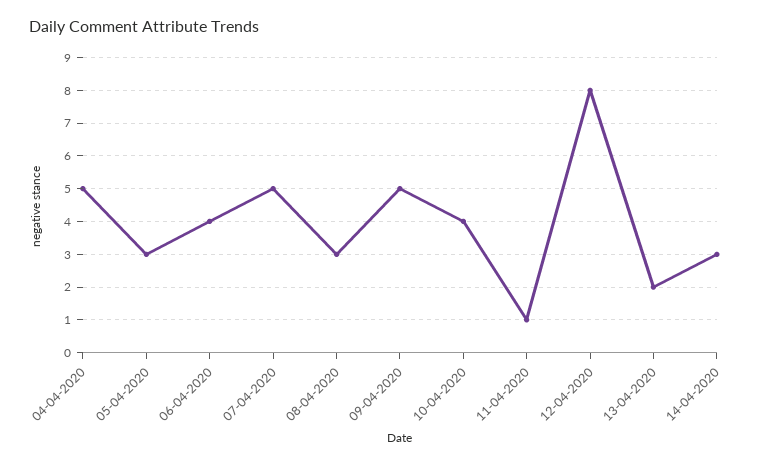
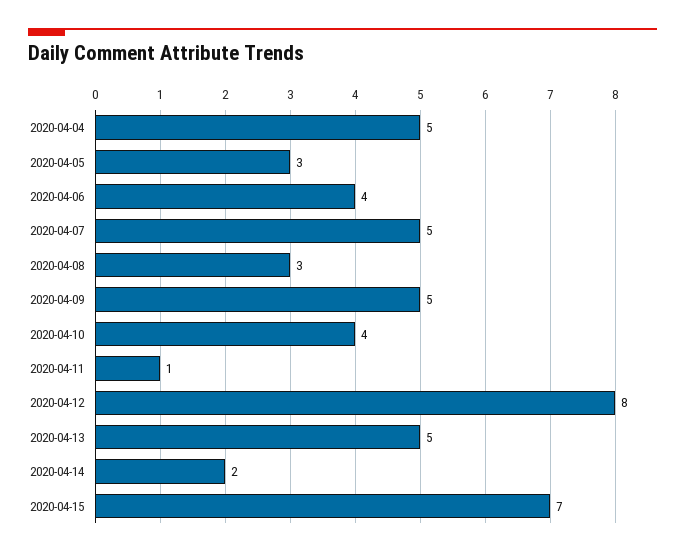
13-04-2020: 2 -> 5
14-04-2020: 3 -> 2
2020-04-15: none -> 7

